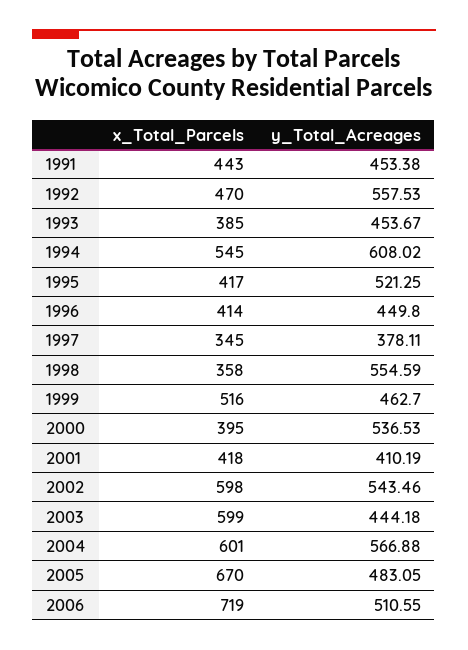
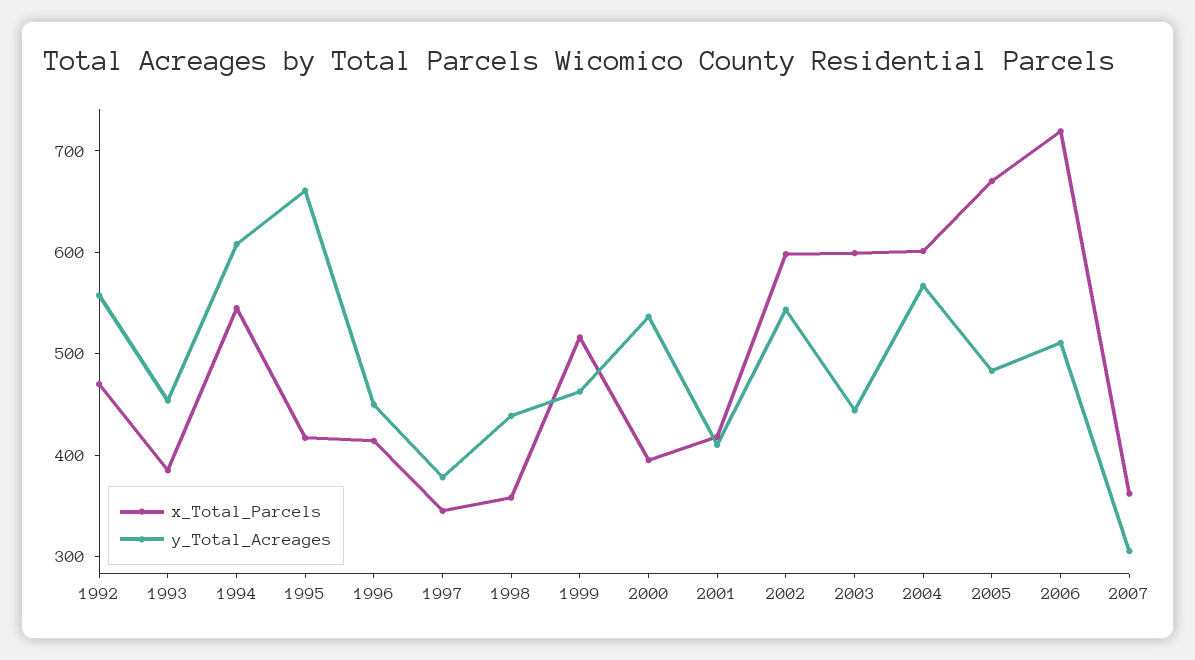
x_Total_Parcels, 1991: 443 -> none
y_Total_Acreages, 1991: 453.38 -> none
y_Total_Acreages, 1995: 521.25 -> 660
y_Total_Acreages, 1998: 554.59 -> 440
x_Total_Parcels, 2007: none -> 360
y_Total_Acreages, 2007: none -> 300

